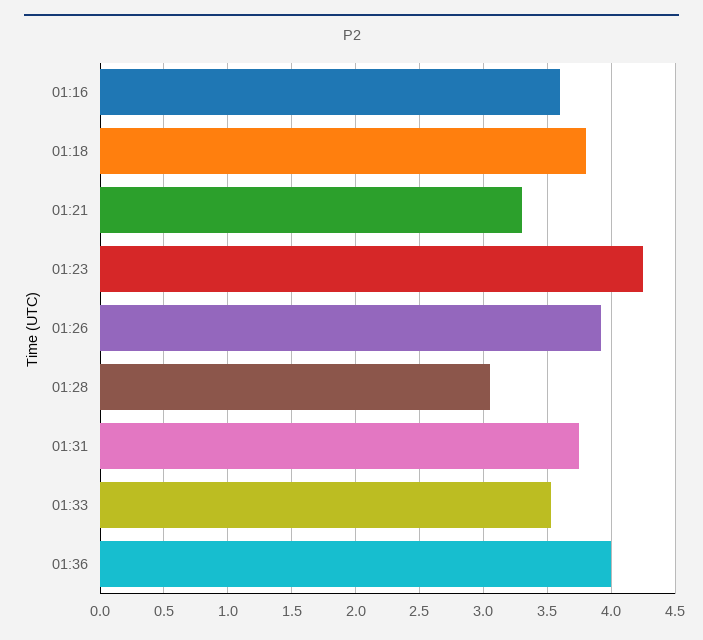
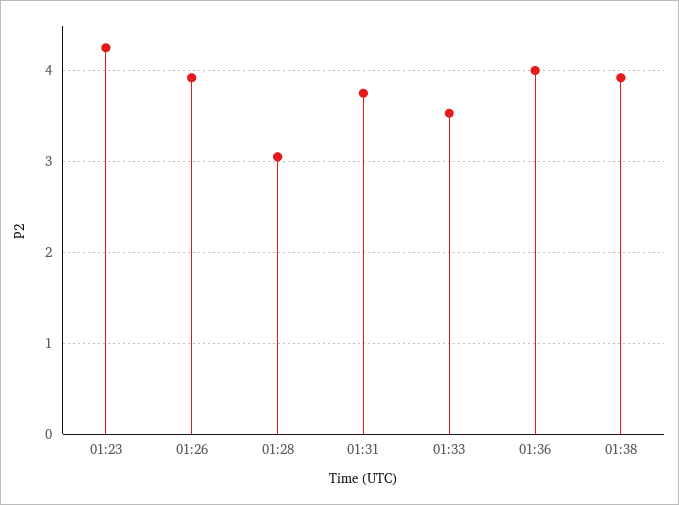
01:16: 3.6 -> none
01:18: 3.8 -> none
01:21: 3.3 -> none
01:38: none -> 3.9

